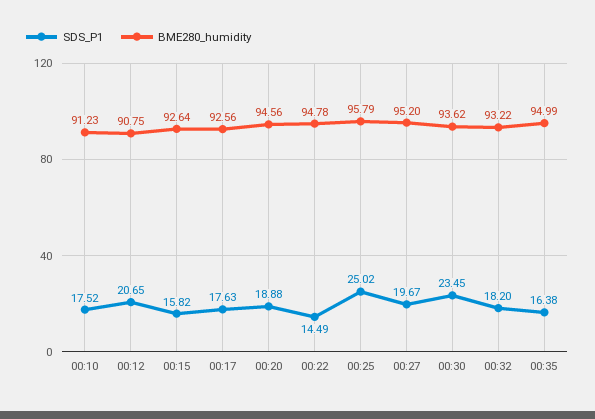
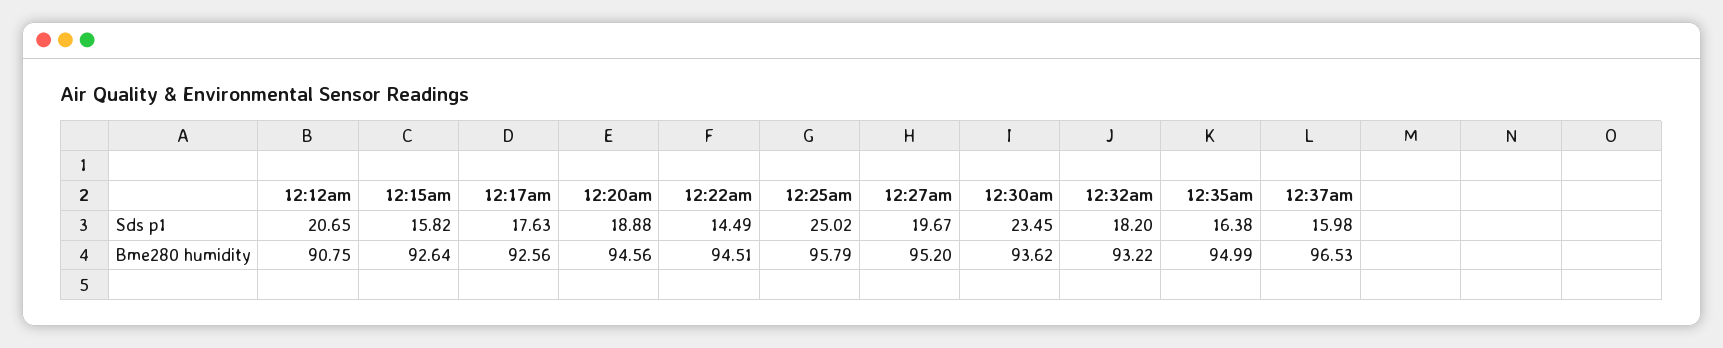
SDS_P1, 00:10: 17.52 -> none
BME280_humidity, 00:10: 91.23 -> none
BME280_humidity, 00:22: 94.78 -> 94.51
SDS_P1, 12:37am: none -> 15.98
BME280_humidity, 12:37am: none -> 96.53

